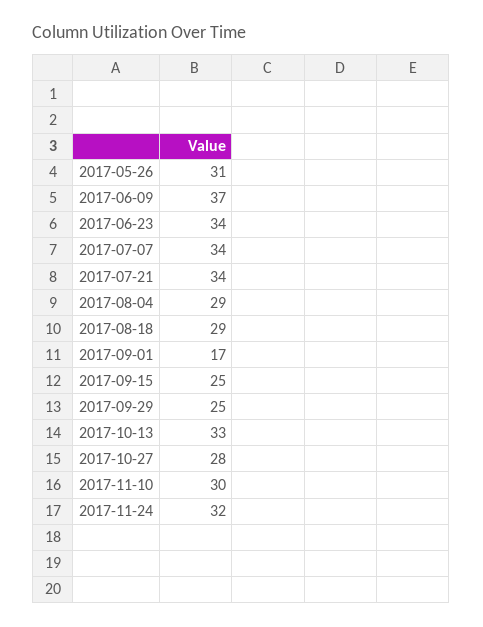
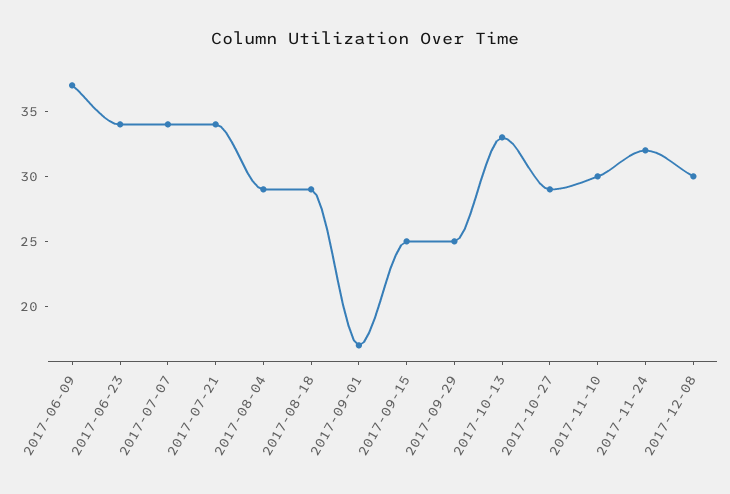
2017-05-26: 31 -> none
2017-10-27: 28 -> 29
2017-12-08: none -> 30

